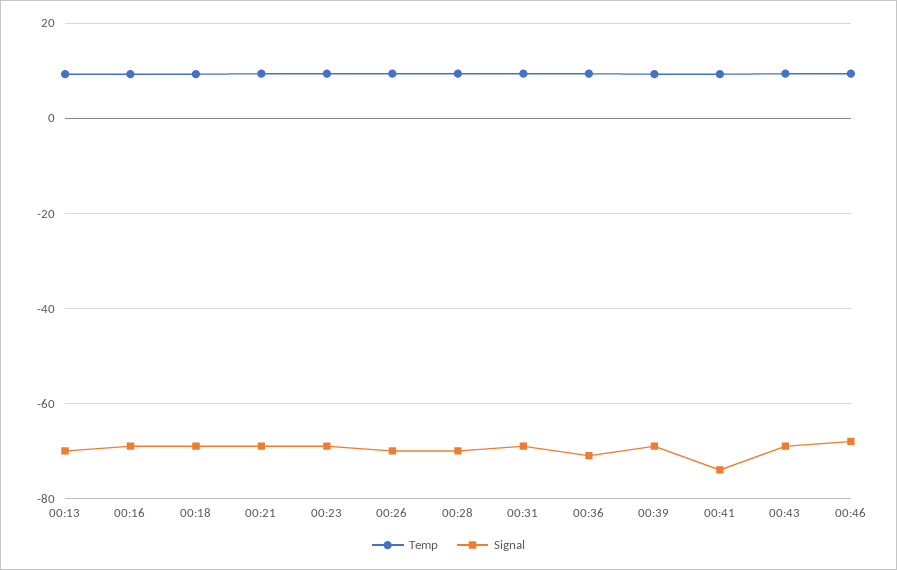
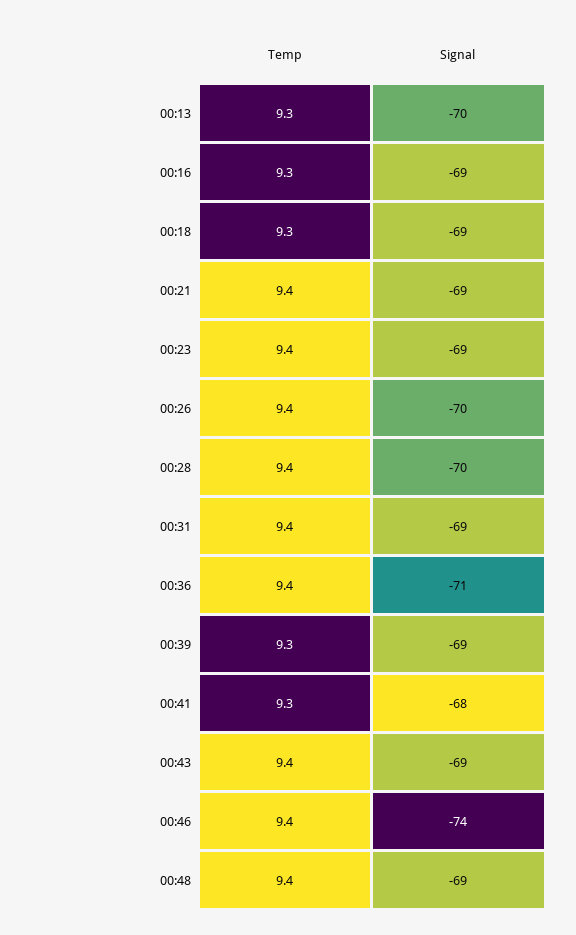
Signal, 00:41: -74 -> -68
Signal, 00:46: -68 -> -74
Temp, 00:48: none -> 9.4
Signal, 00:48: none -> -69

